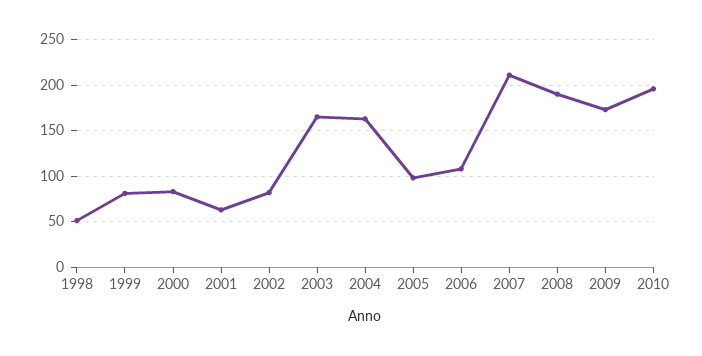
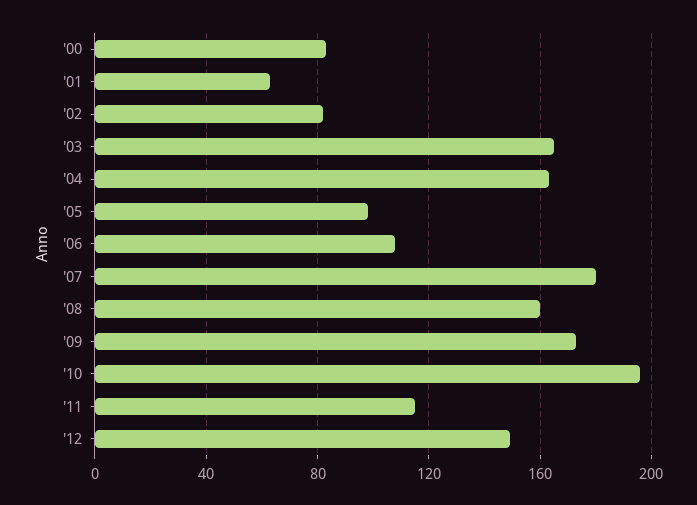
1998: 50 -> none
1999: 80 -> none
2007: 210 -> 180
2008: 190 -> 160
'11: none -> 115
'12: none -> 150

